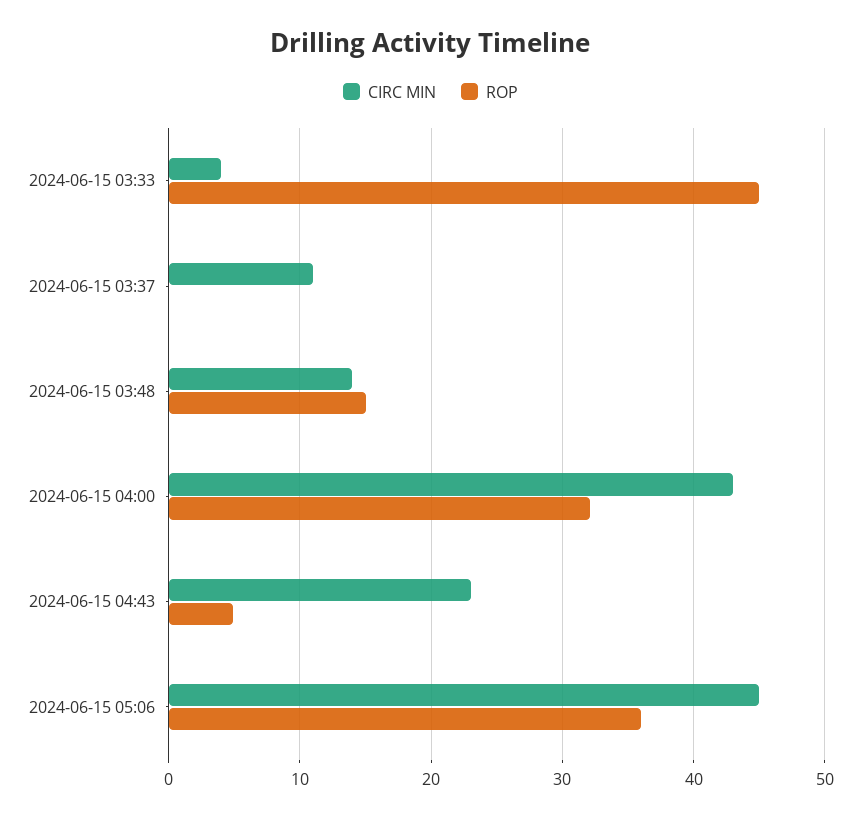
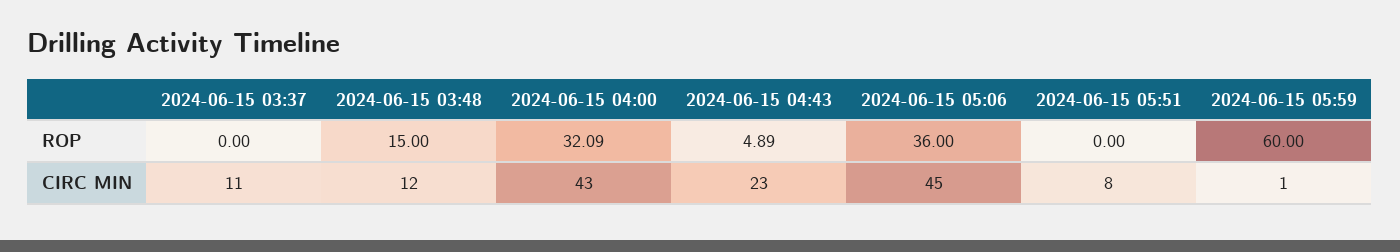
CIRC MIN, 2024-06-15 03:33: 4 -> none
ROP, 2024-06-15 03:33: 45 -> none
CIRC MIN, 2024-06-15 03:48: 14 -> 12
ROP, 2024-06-15 05:51: none -> 0
ROP, 2024-06-15 05:59: none -> 60
CIRC MIN, 2024-06-15 05:51: none -> 8
CIRC MIN, 2024-06-15 05:59: none -> 1

